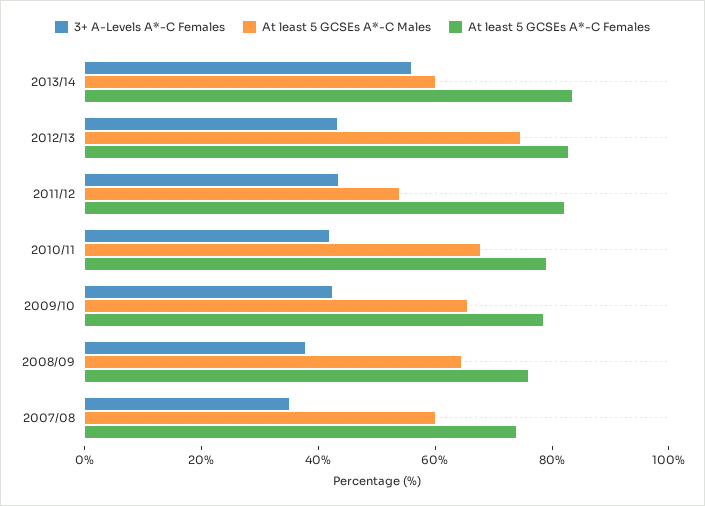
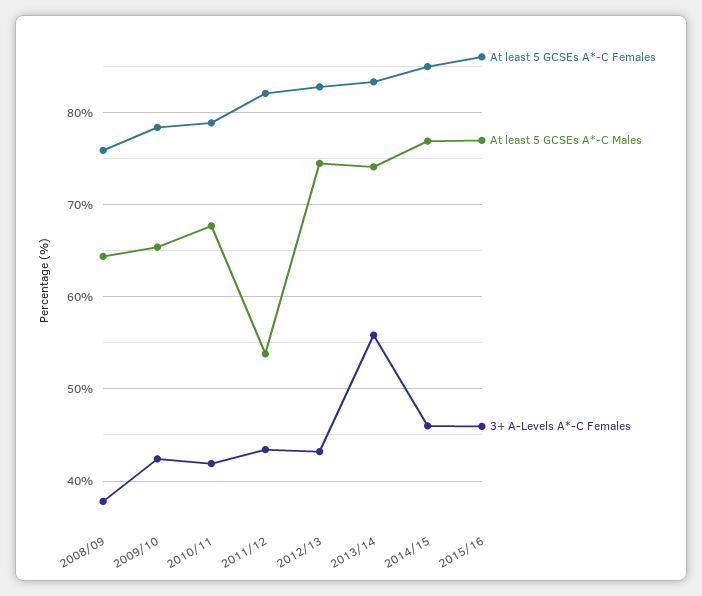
At least 5 GCSEs A*-C Males, 2013/14: 60 -> 74
3+ A-Levels A*-C Females, 2007/08: 35 -> none
At least 5 GCSEs A*-C Males, 2007/08: 60 -> none
At least 5 GCSEs A*-C Females, 2007/08: 75 -> none
At least 5 GCSEs A*-C Females, 2014/15: none -> 85
At least 5 GCSEs A*-C Males, 2014/15: none -> 77
3+ A-Levels A*-C Females, 2014/15: none -> 46
At least 5 GCSEs A*-C Females, 2015/16: none -> 86
At least 5 GCSEs A*-C Males, 2015/16: none -> 77
3+ A-Levels A*-C Females, 2015/16: none -> 46

